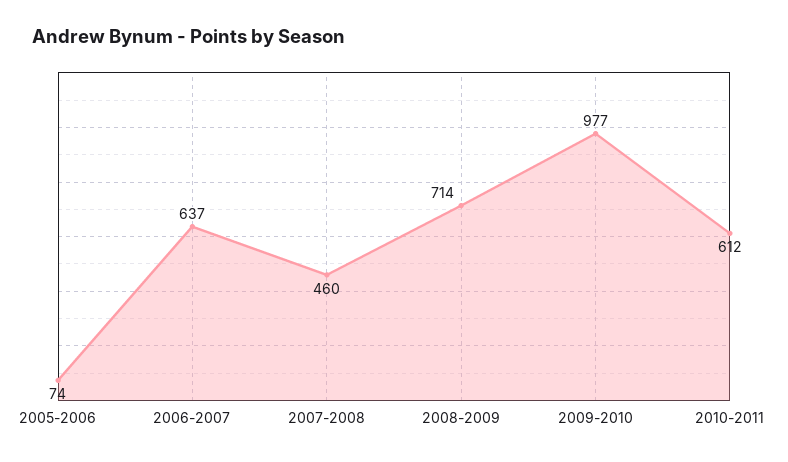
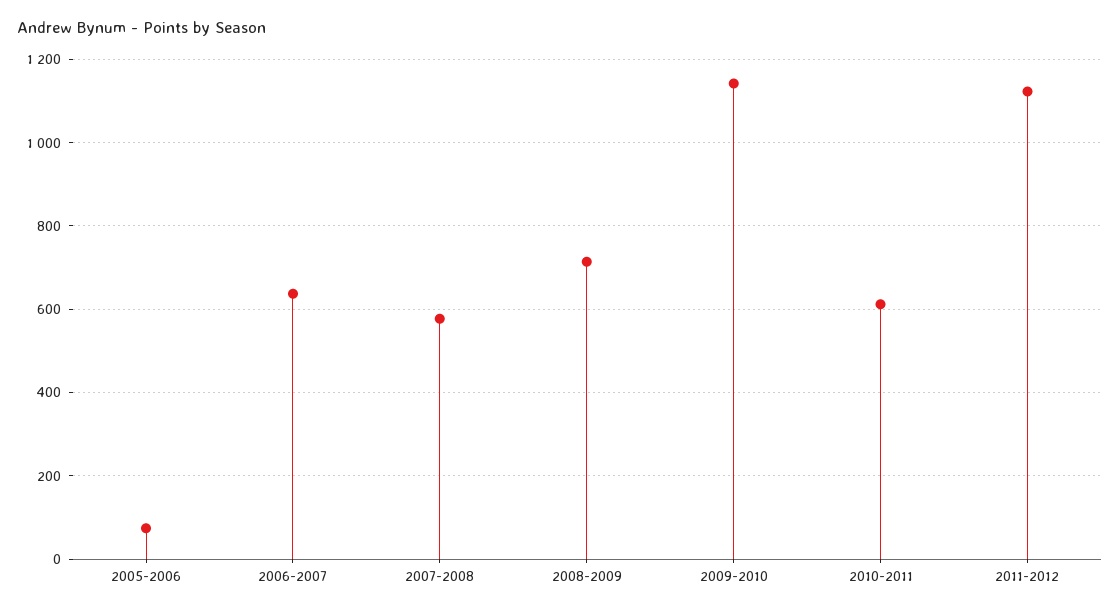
2007-2008: 460 -> 580
2009-2010: 977 -> 1140
2011-2012: none -> 1120

